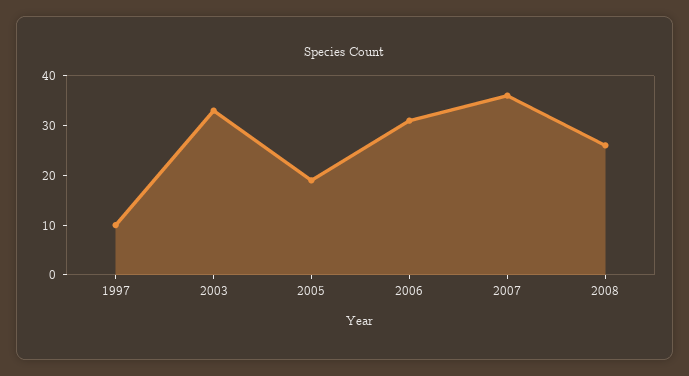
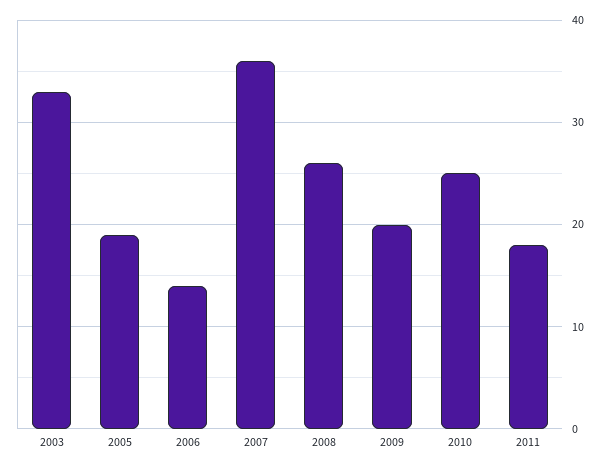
1997: 10 -> none
2006: 30 -> 14
2009: none -> 20
2010: none -> 25
2011: none -> 18

